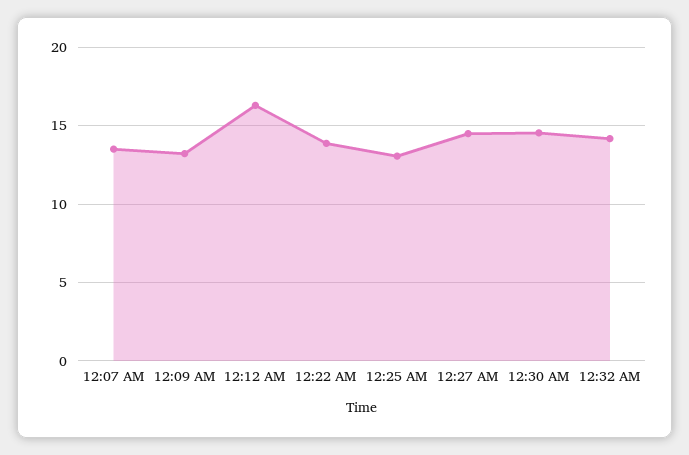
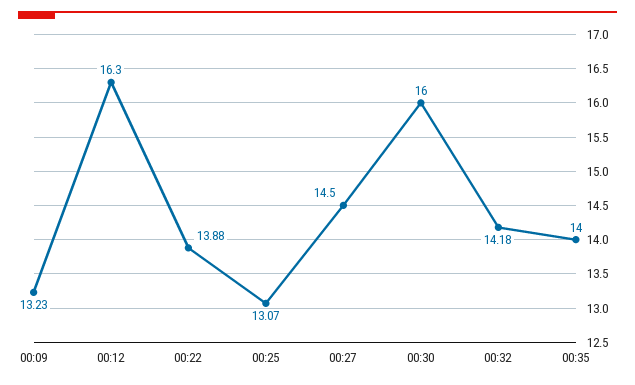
12:07 AM: 13.5 -> none
12:30 AM: 14.5 -> 16
00:35: none -> 14

